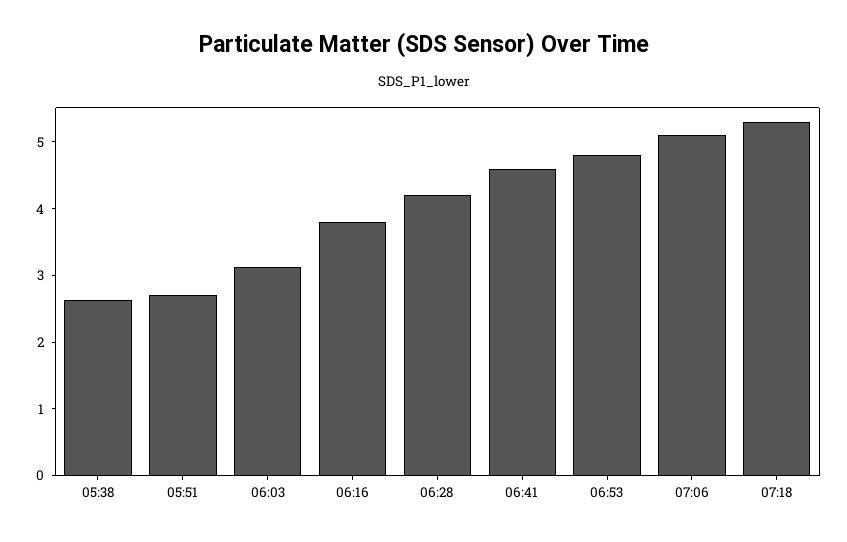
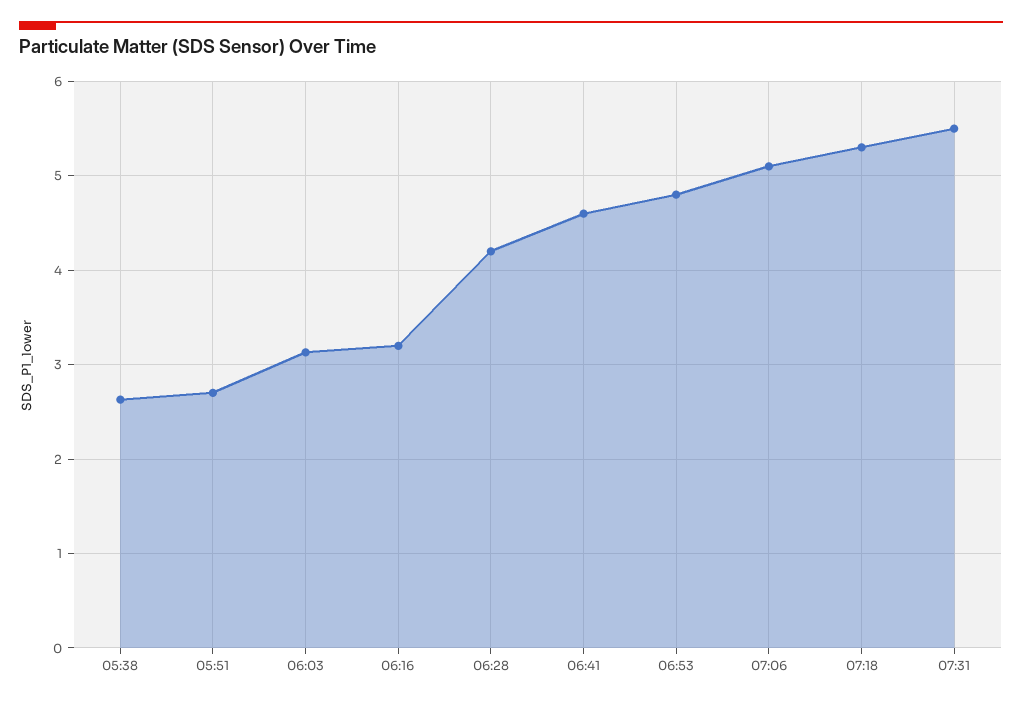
06:16: 3.8 -> 3.2
07:31: none -> 5.5

